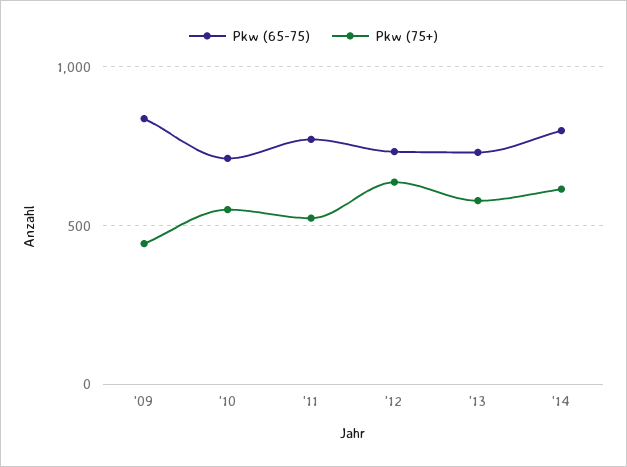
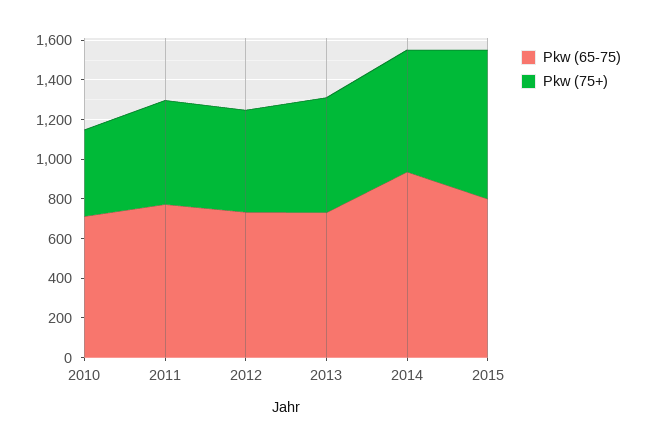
Pkw (65-75), '09: 850 -> none
Pkw (75+), '09: 450 -> none
Pkw (75+), '10: 550 -> 450
Pkw (75+), '12: 650 -> 500
Pkw (65-75), '14: 800 -> 950
Pkw (65-75), 2015: none -> 800
Pkw (75+), 2015: none -> 750

